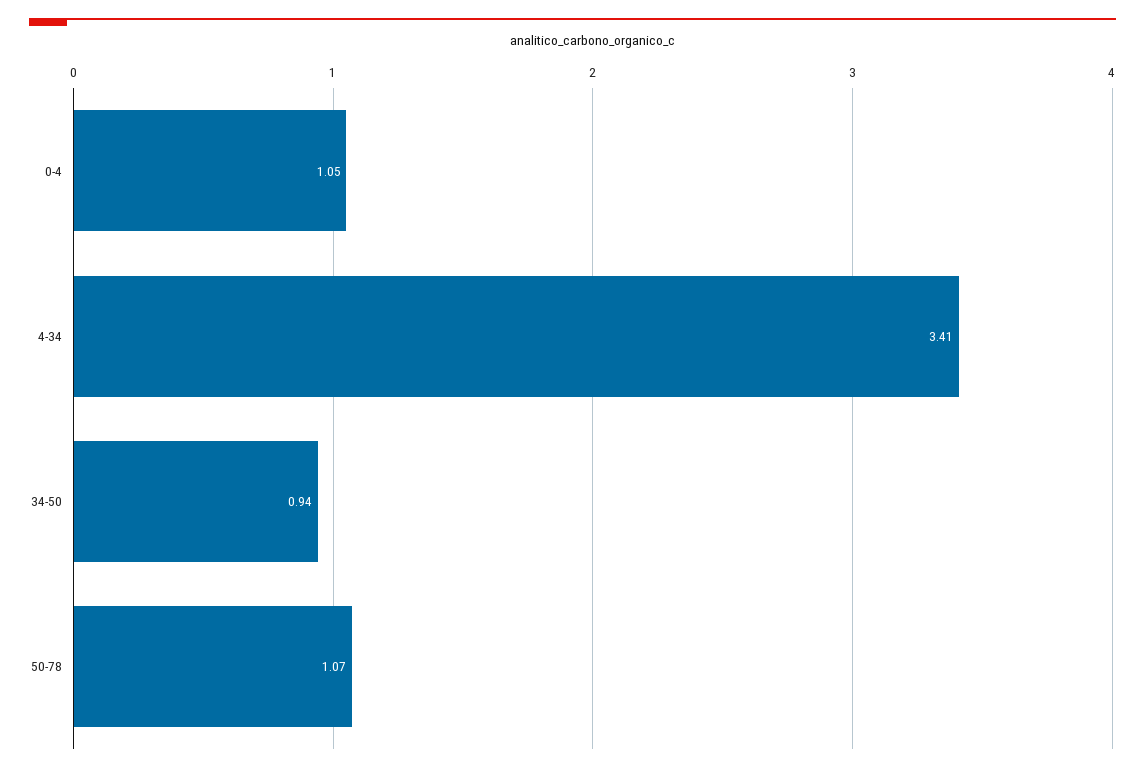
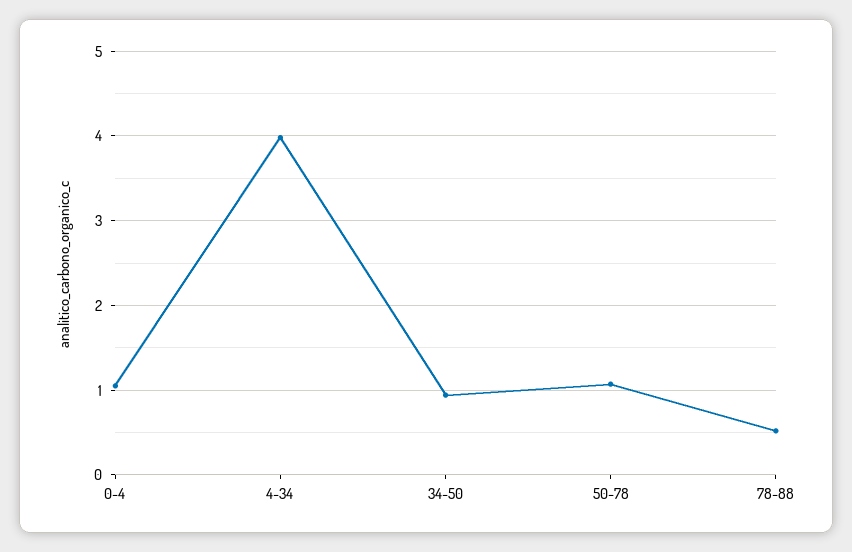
4-34: 3.41 -> 4
78-88: none -> 0.5

